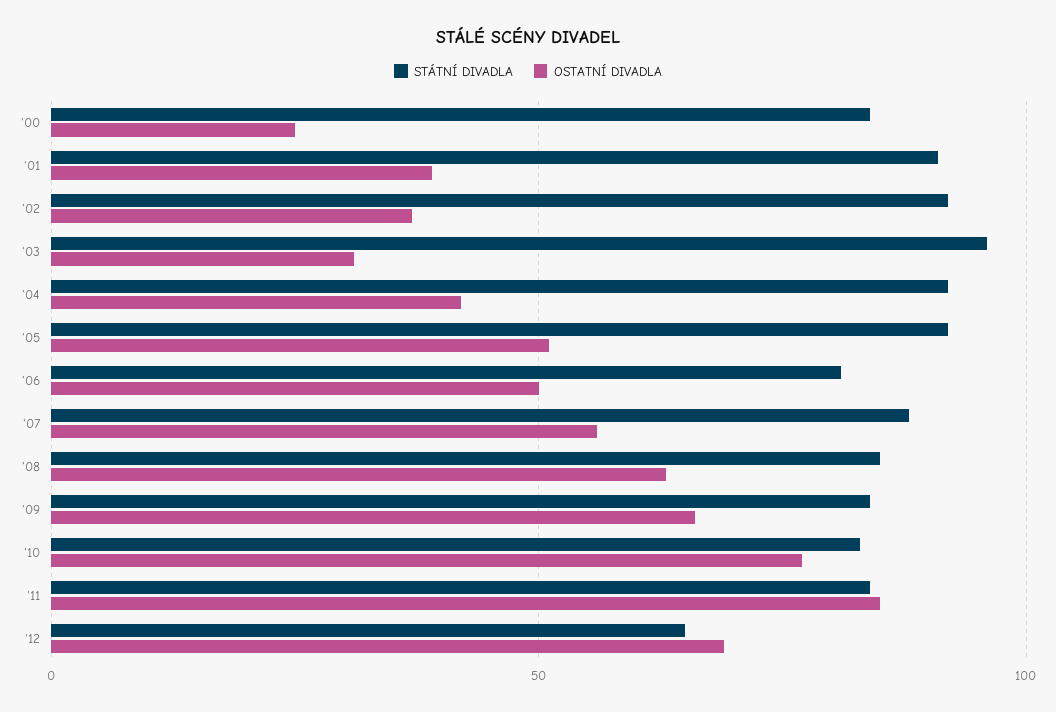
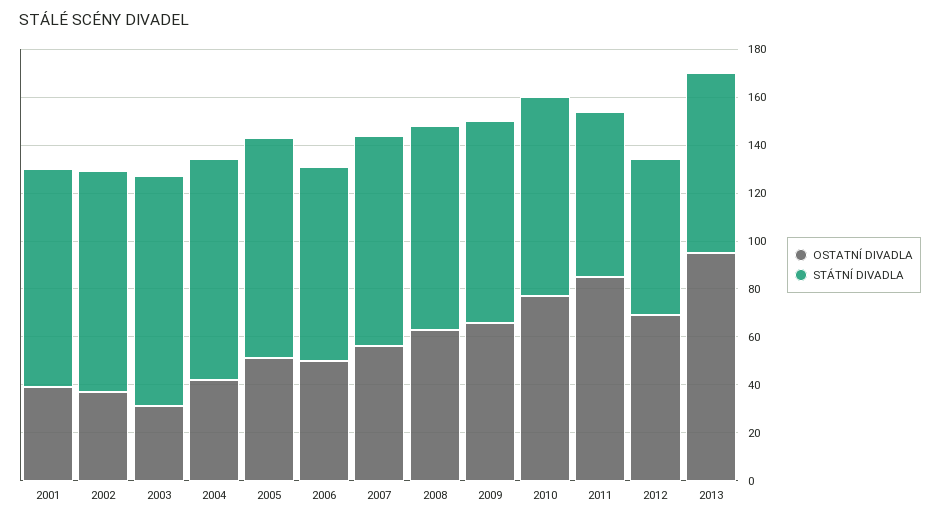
STÁTNÍ DIVADLA, '00: 85 -> none
OSTATNÍ DIVADLA, '00: 25 -> none
STÁTNÍ DIVADLA, '11: 85 -> 70
OSTATNÍ DIVADLA, 2013: none -> 95
STÁTNÍ DIVADLA, 2013: none -> 75

